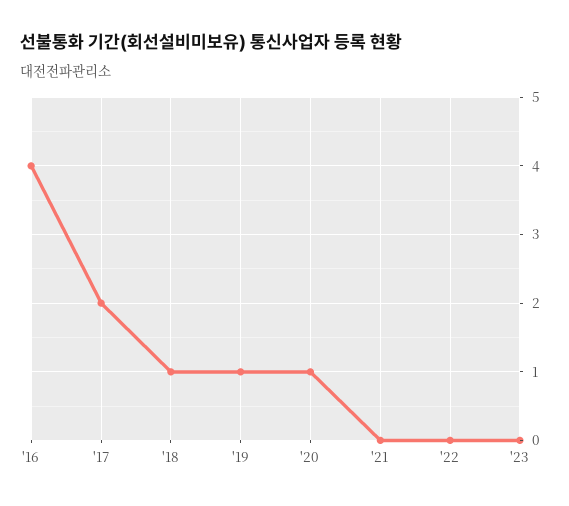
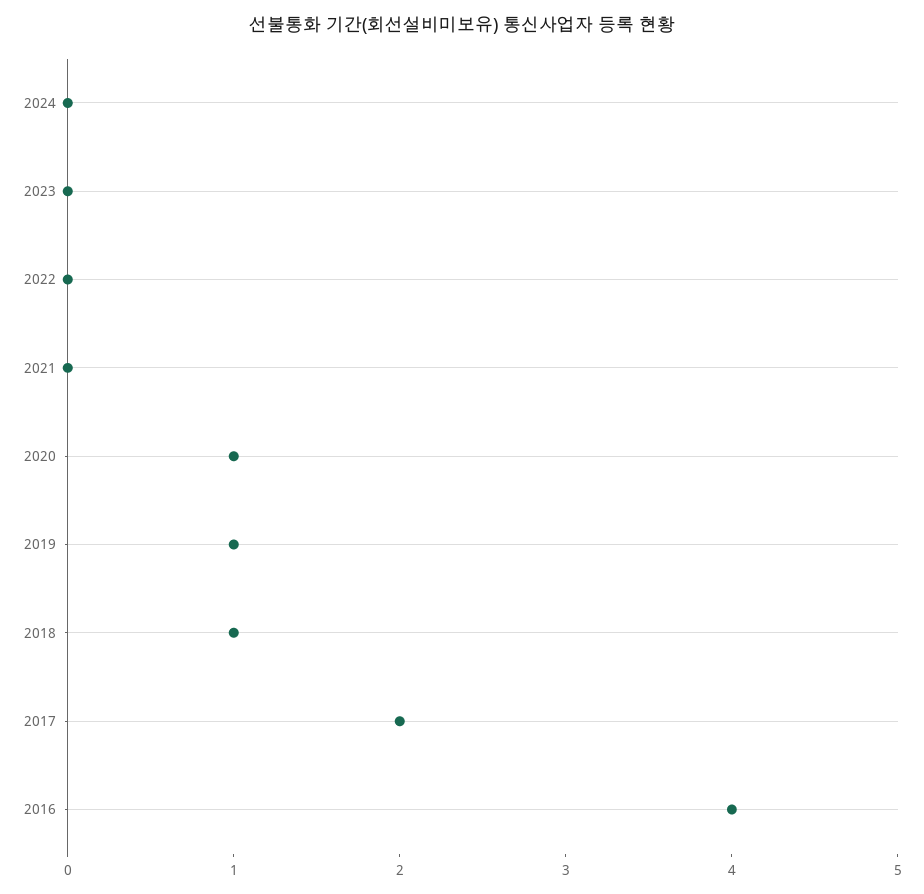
2024: none -> 0

